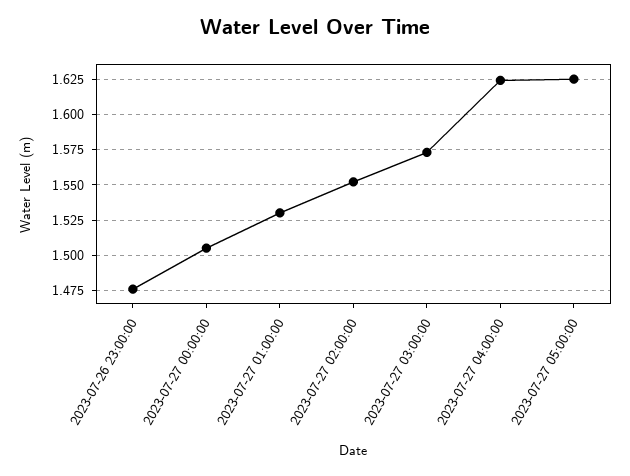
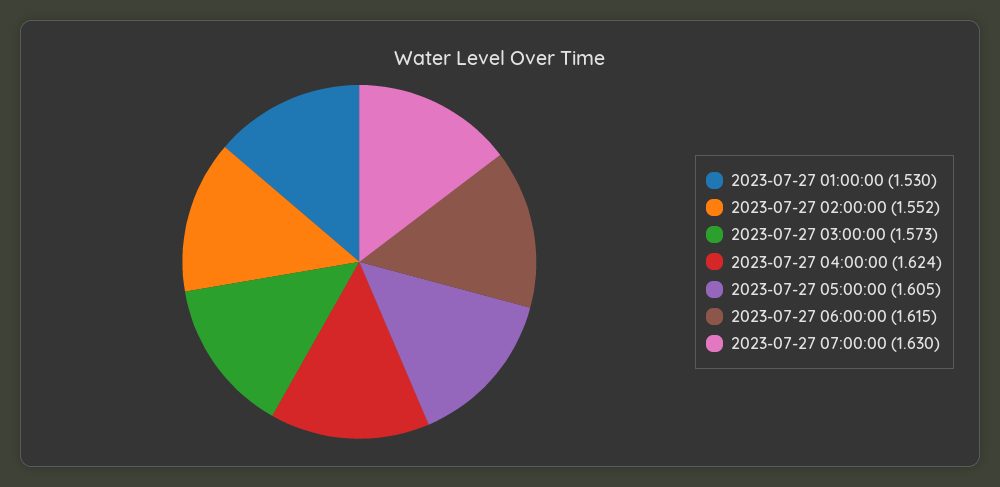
2023-07-26 23:00:00: 1.475 -> none
2023-07-27 00:00:00: 1.505 -> none
2023-07-27 05:00:00: 1.625 -> 1.605
2023-07-27 06:00:00: none -> 1.615
2023-07-27 07:00:00: none -> 1.63

